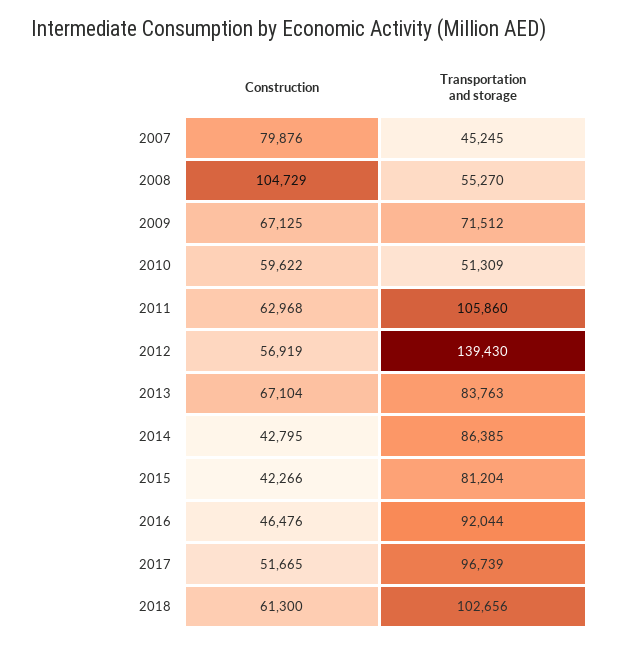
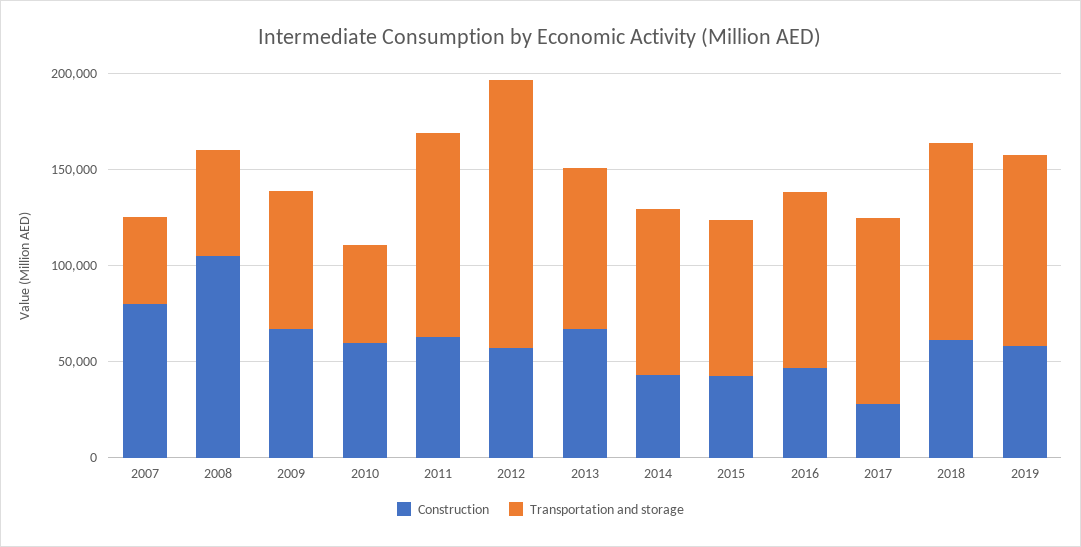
Construction, 2017: 51665 -> 30000
Construction, 2019: none -> 60000
Transportation and storage, 2019: none -> 100000

